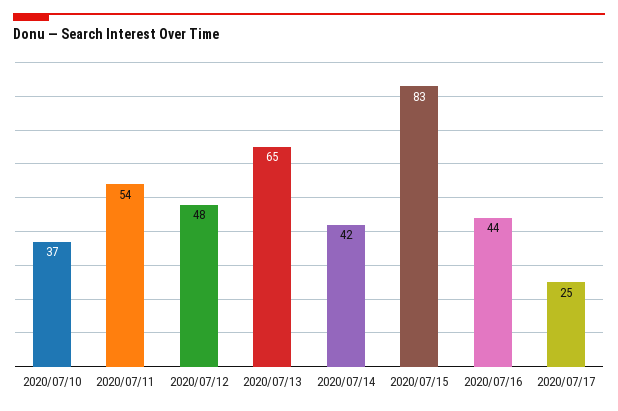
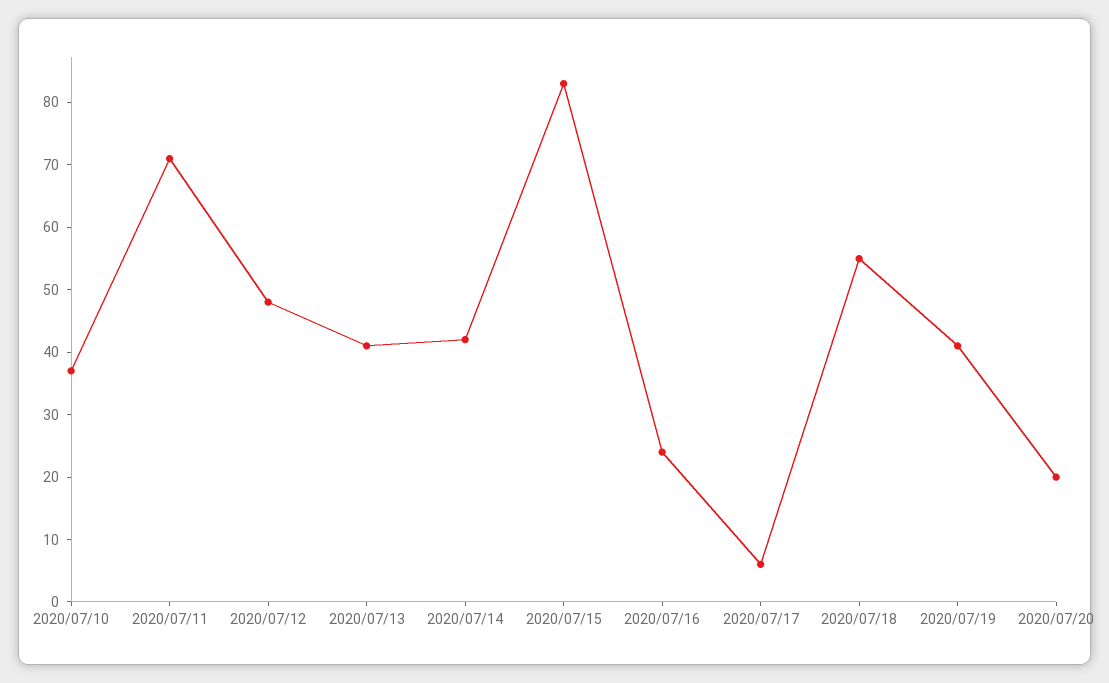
2020/07/11: 54 -> 70
2020/07/13: 65 -> 40
2020/07/16: 44 -> 25
2020/07/17: 25 -> 5
2020/07/18: none -> 55
2020/07/19: none -> 40
2020/07/20: none -> 20

